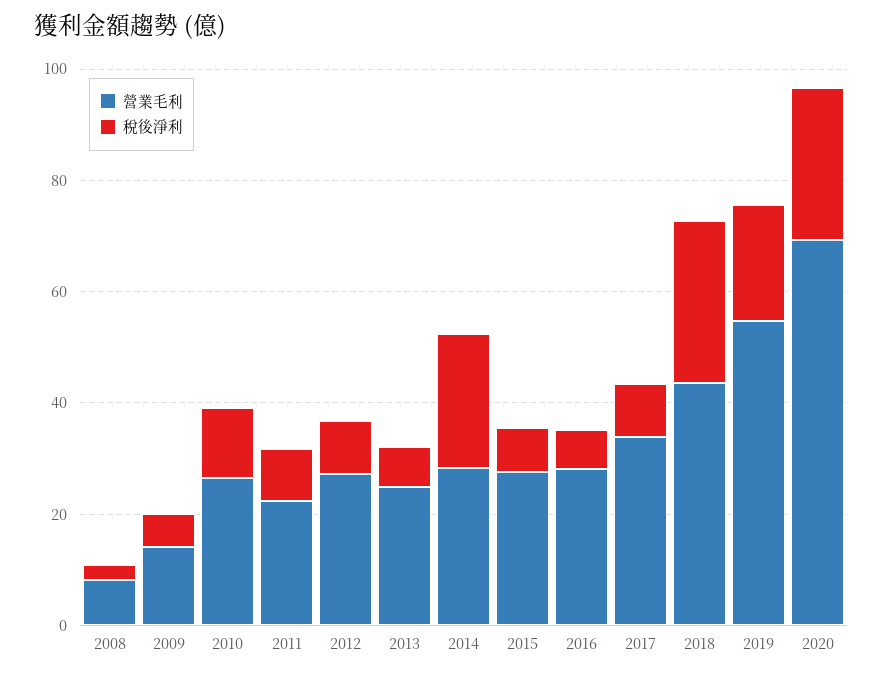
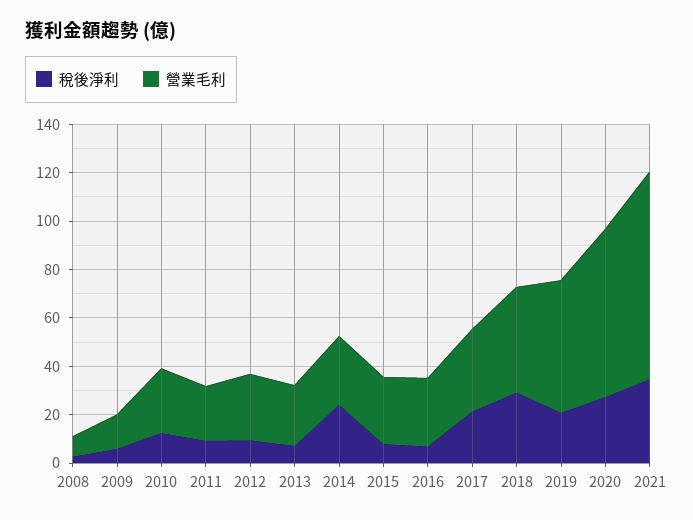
稅後淨利, 2017: 10 -> 20
稅後淨利, 2021: none -> 35
營業毛利, 2021: none -> 85

